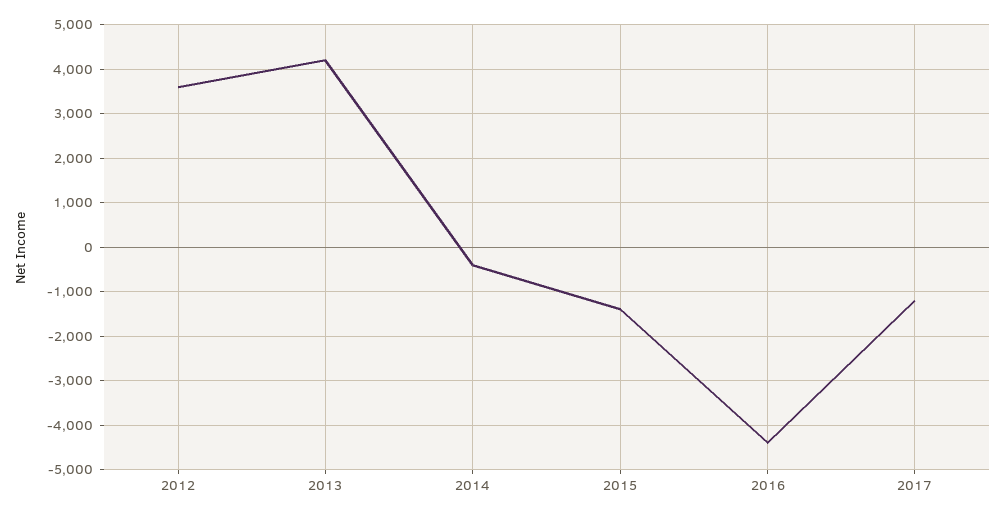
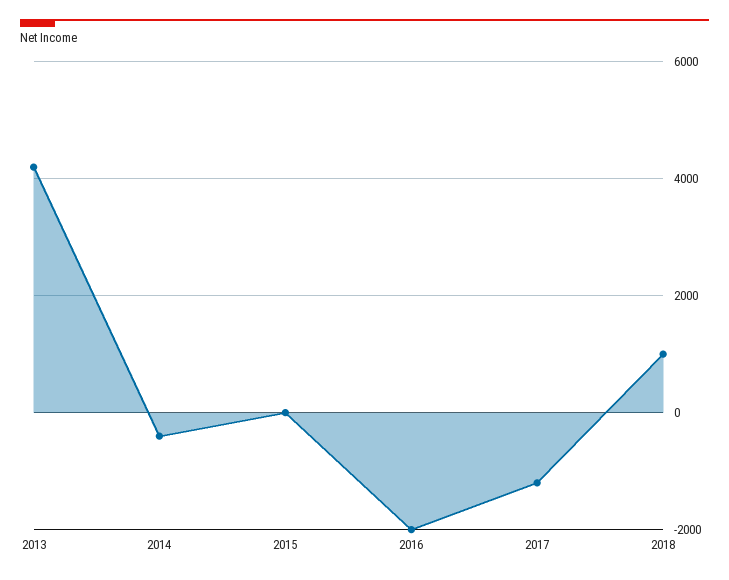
2012: 3600 -> none
2015: -1400 -> 0
2016: -4400 -> -2000
2018: none -> 1000

